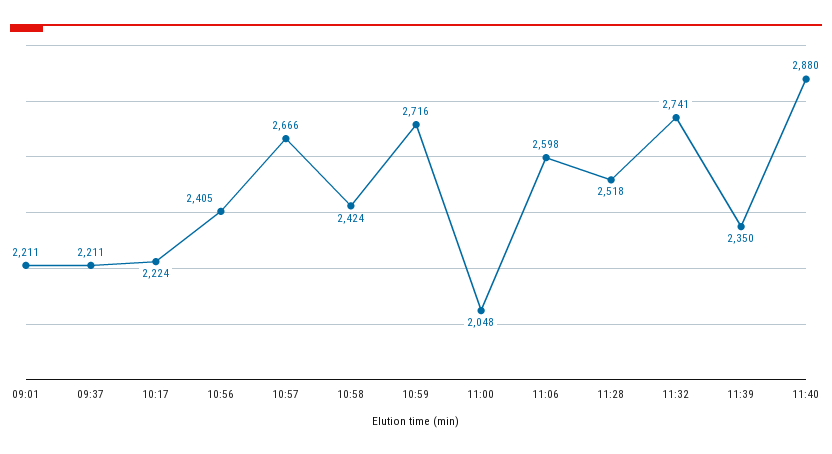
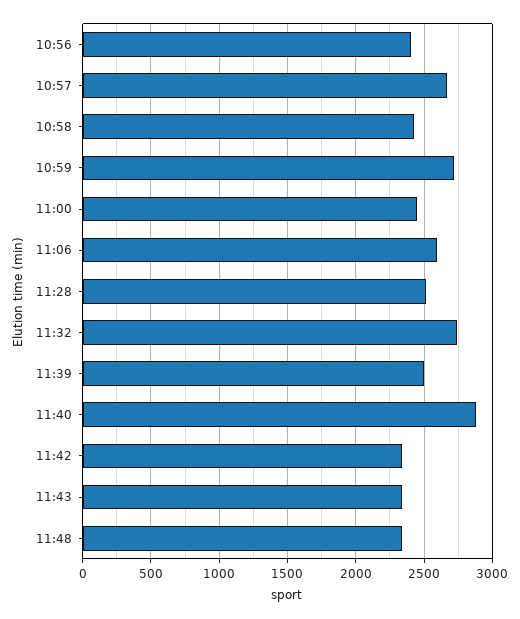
09:01: 2211 -> none
09:37: 2211 -> none
10:17: 2224 -> none
11:00: 2048 -> 2450
11:39: 2350 -> 2500
11:42: none -> 2350
11:43: none -> 2350
11:48: none -> 2350

